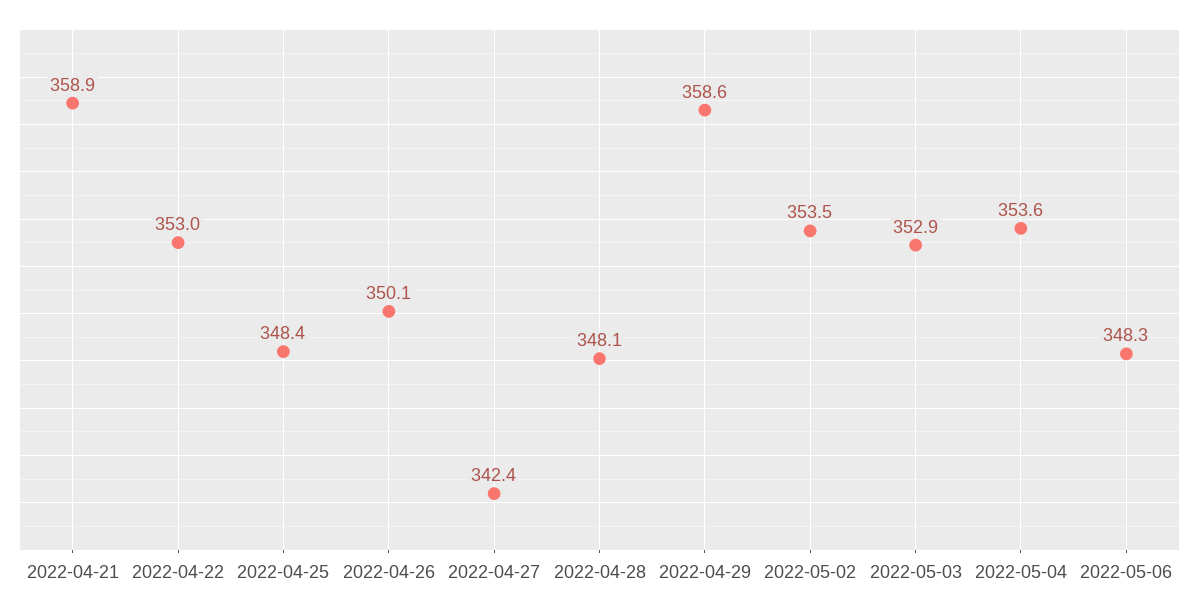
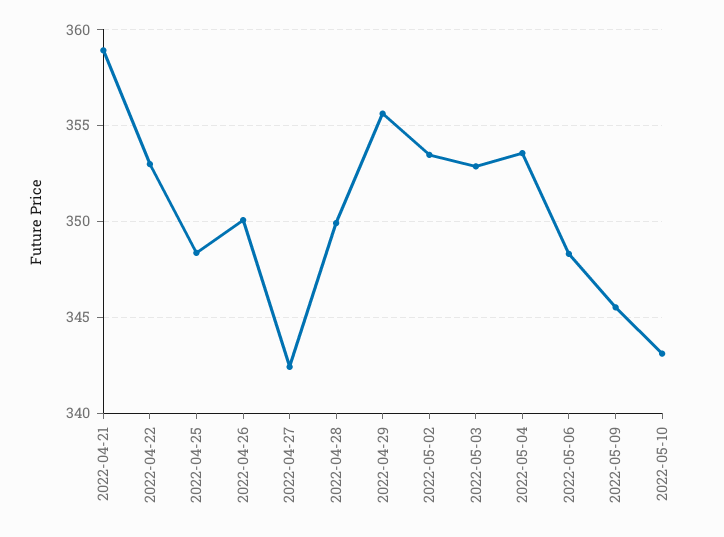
2022-04-28: 348.1 -> 350
2022-04-29: 358.6 -> 355.5
2022-05-09: none -> 345.5
2022-05-10: none -> 343

